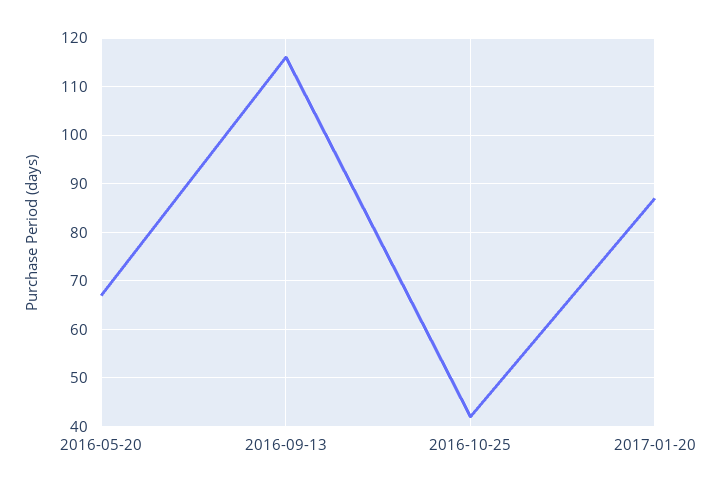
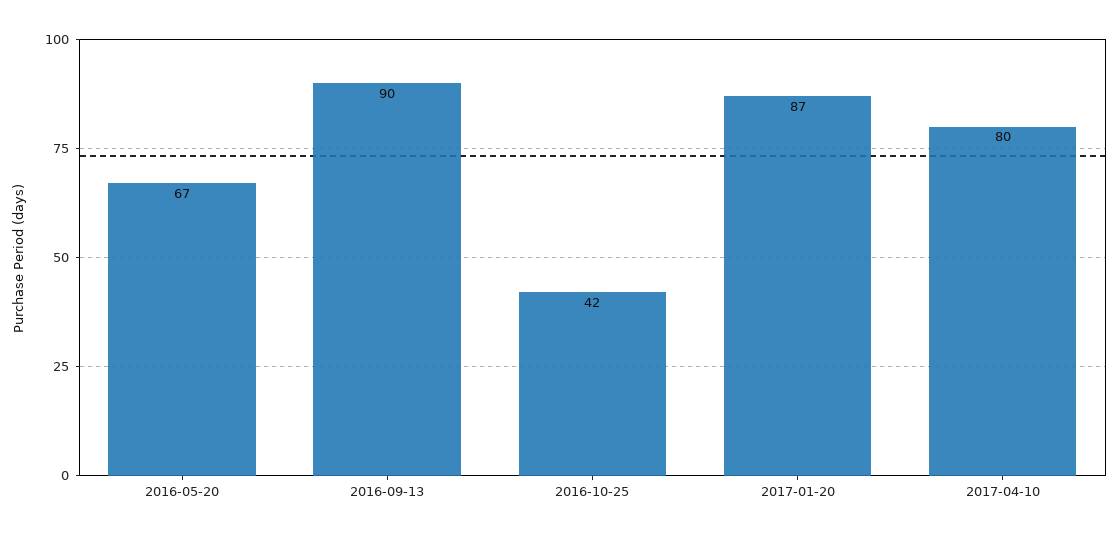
2016-09-13: 115 -> 90
2017-04-10: none -> 80

